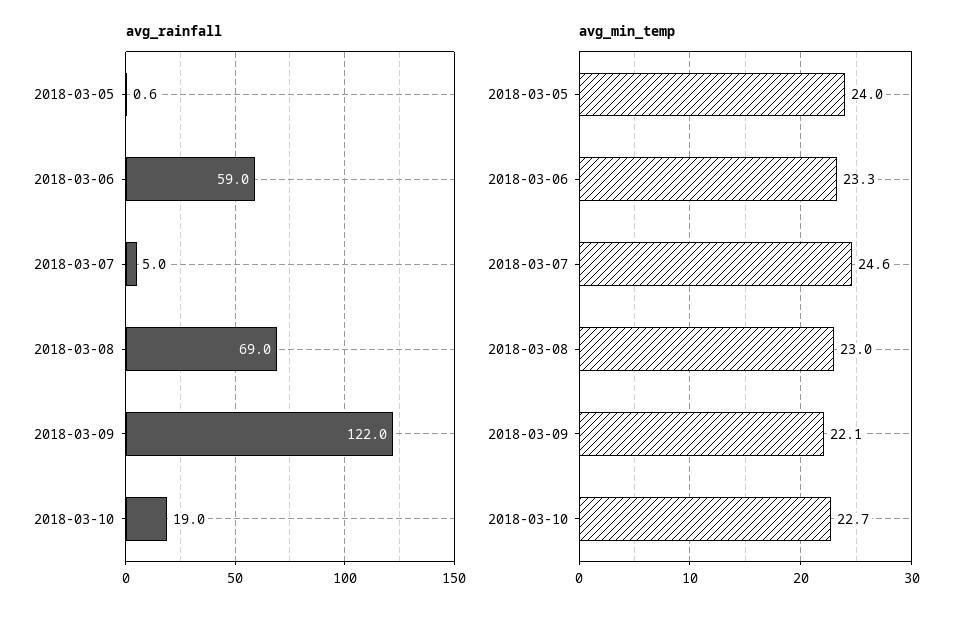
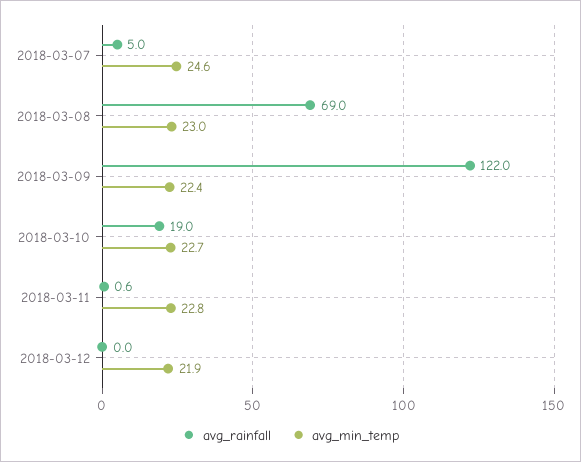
avg_rainfall, 2018-03-05: 0.6 -> none
avg_rainfall, 2018-03-06: 59 -> none
avg_min_temp, 2018-03-05: 24 -> none
avg_min_temp, 2018-03-06: 23.3 -> none
avg_min_temp, 2018-03-09: 22.1 -> 22.4
avg_rainfall, 2018-03-11: none -> 0.6
avg_min_temp, 2018-03-11: none -> 22.8
avg_rainfall, 2018-03-12: none -> 0
avg_min_temp, 2018-03-12: none -> 21.9

